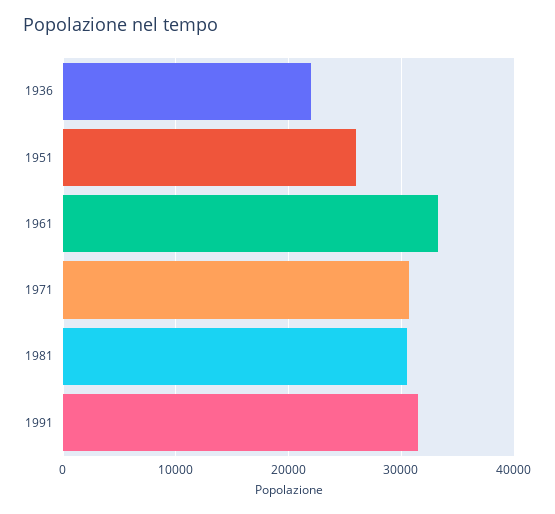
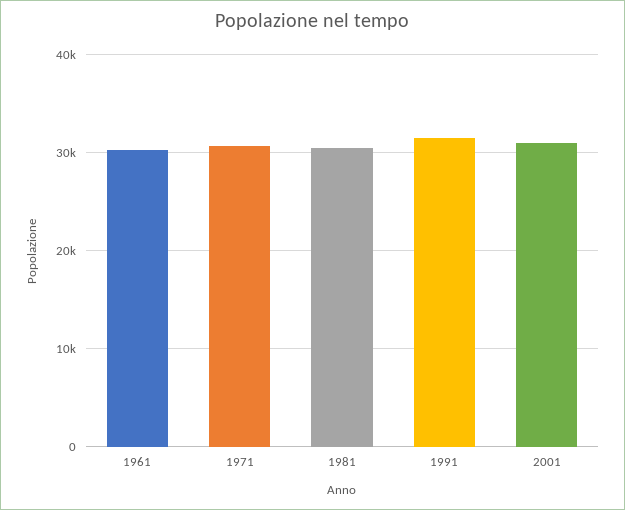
1936: 22000 -> none
1951: 26000 -> none
1961: 33000 -> 30000
2001: none -> 31000

